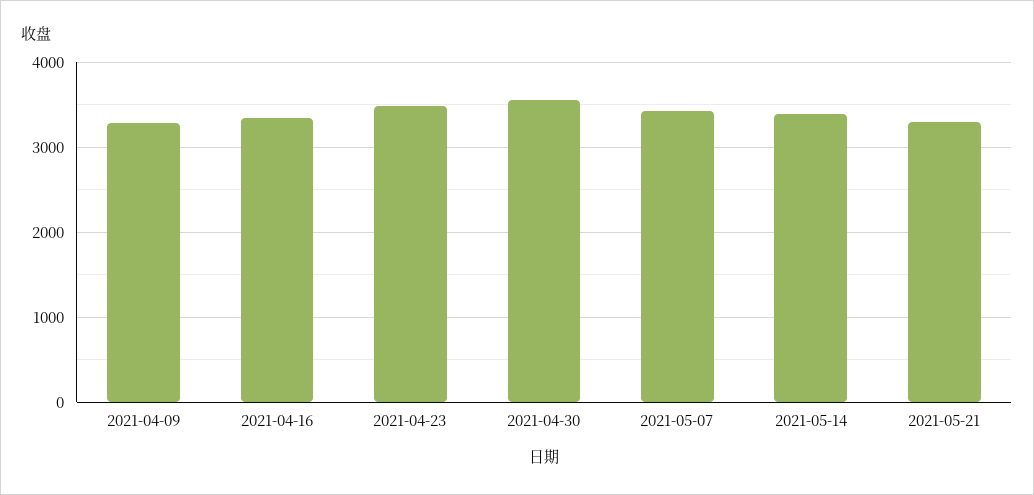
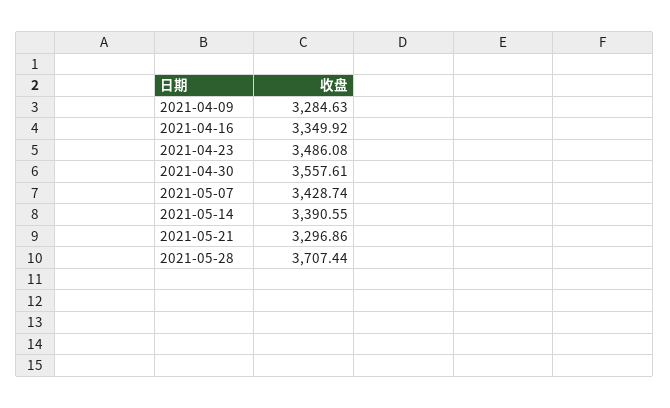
2021-05-28: none -> 3707.44

